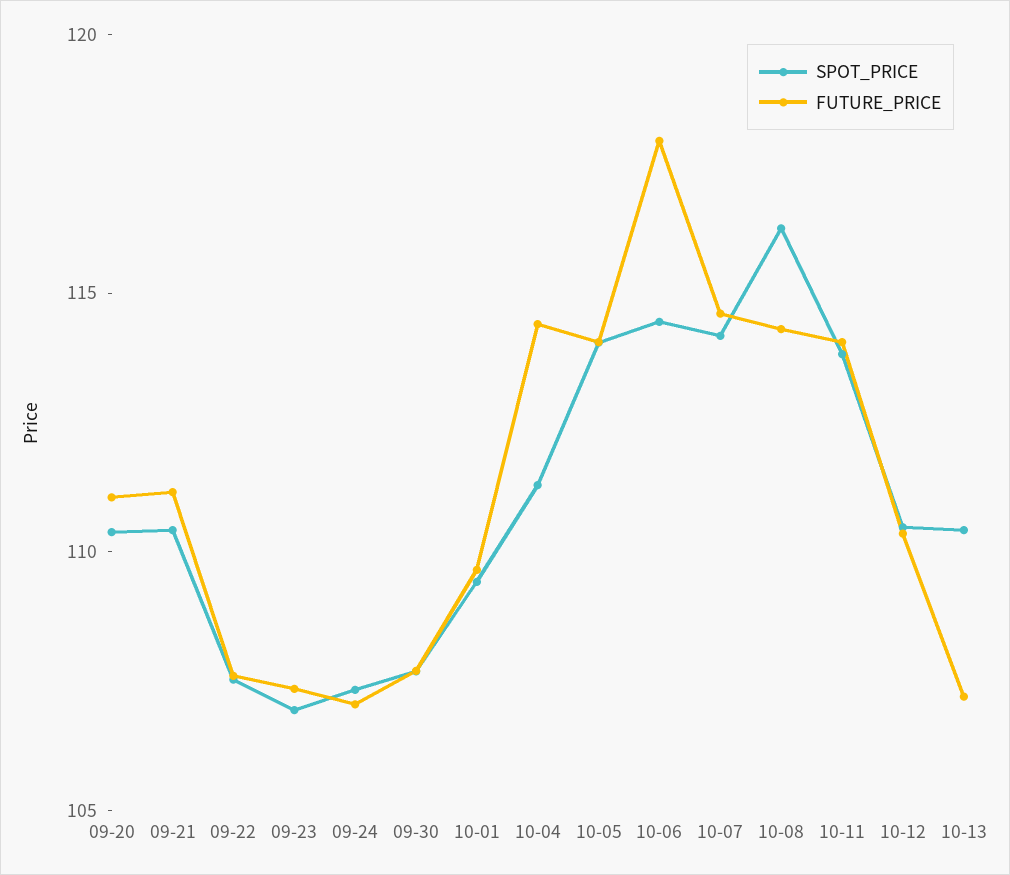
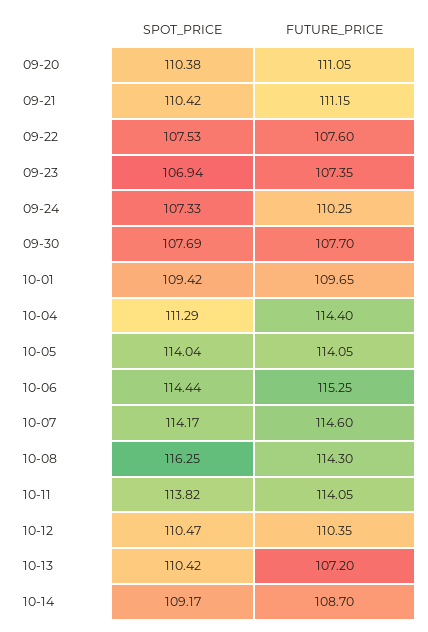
FUTURE_PRICE, 09-24: 107 -> 110.25
FUTURE_PRICE, 10-06: 118 -> 115.25
SPOT_PRICE, 10-14: none -> 109.17
FUTURE_PRICE, 10-14: none -> 108.7

